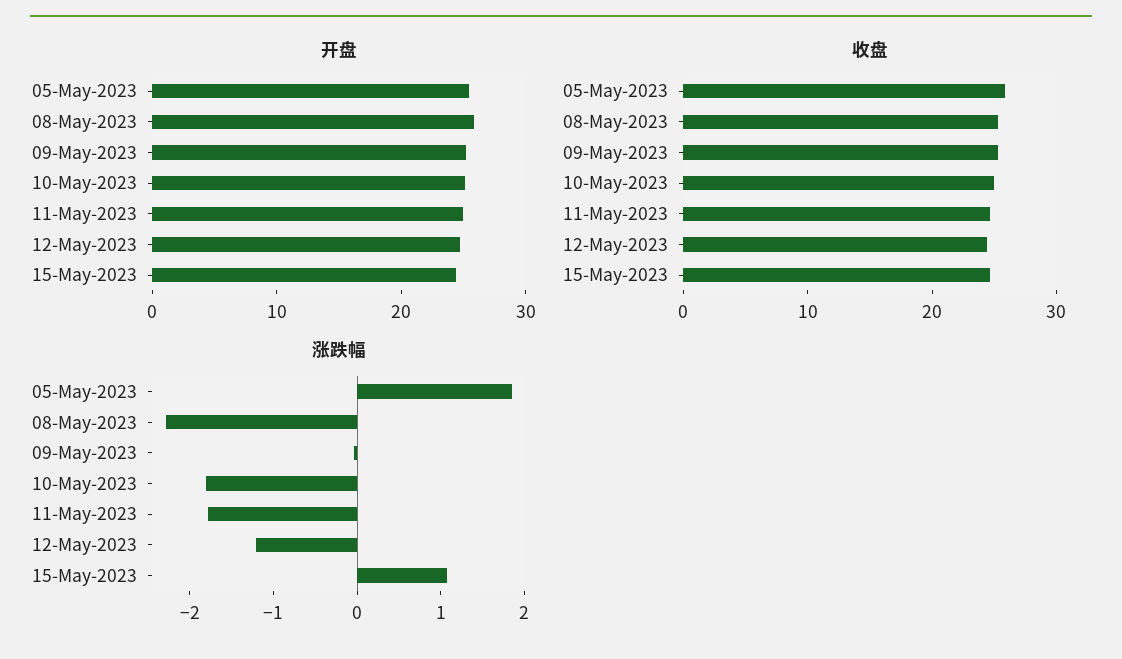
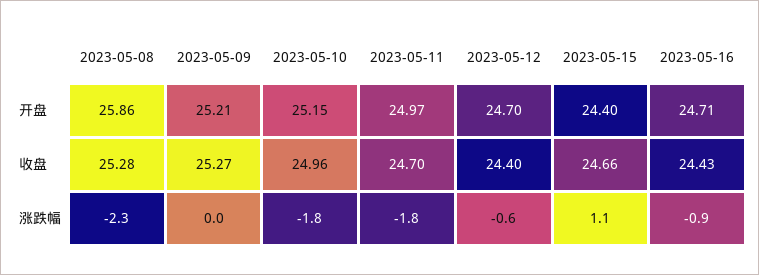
开盘, 05-May-2023: 26 -> none
收盘, 05-May-2023: 26 -> none
涨跌幅, 05-May-2023: 1.8 -> none
涨跌幅, 12-May-2023: -1.2 -> -0.6
开盘, 2023-05-16: none -> 24.71
收盘, 2023-05-16: none -> 24.43
涨跌幅, 2023-05-16: none -> -0.9

